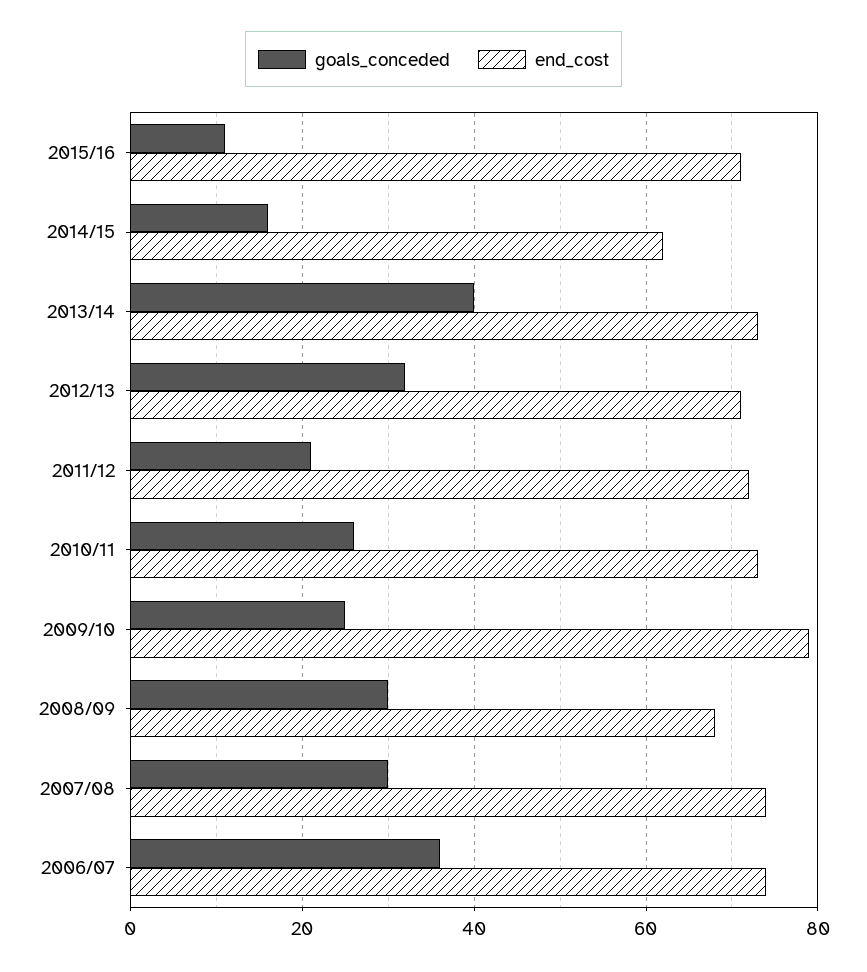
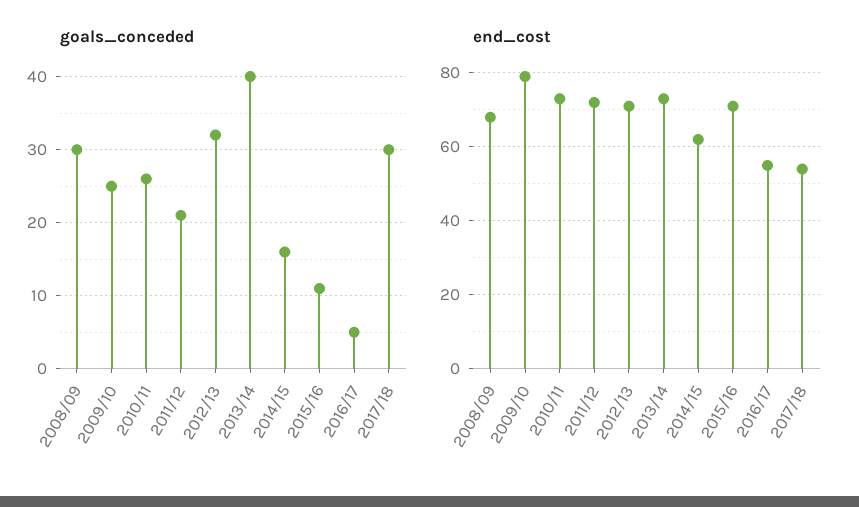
goals_conceded, 2007/08: 30 -> none
end_cost, 2007/08: 75 -> none
goals_conceded, 2006/07: 35 -> none
end_cost, 2006/07: 75 -> none
goals_conceded, 2016/17: none -> 5
goals_conceded, 2017/18: none -> 30
end_cost, 2016/17: none -> 55
end_cost, 2017/18: none -> 55

